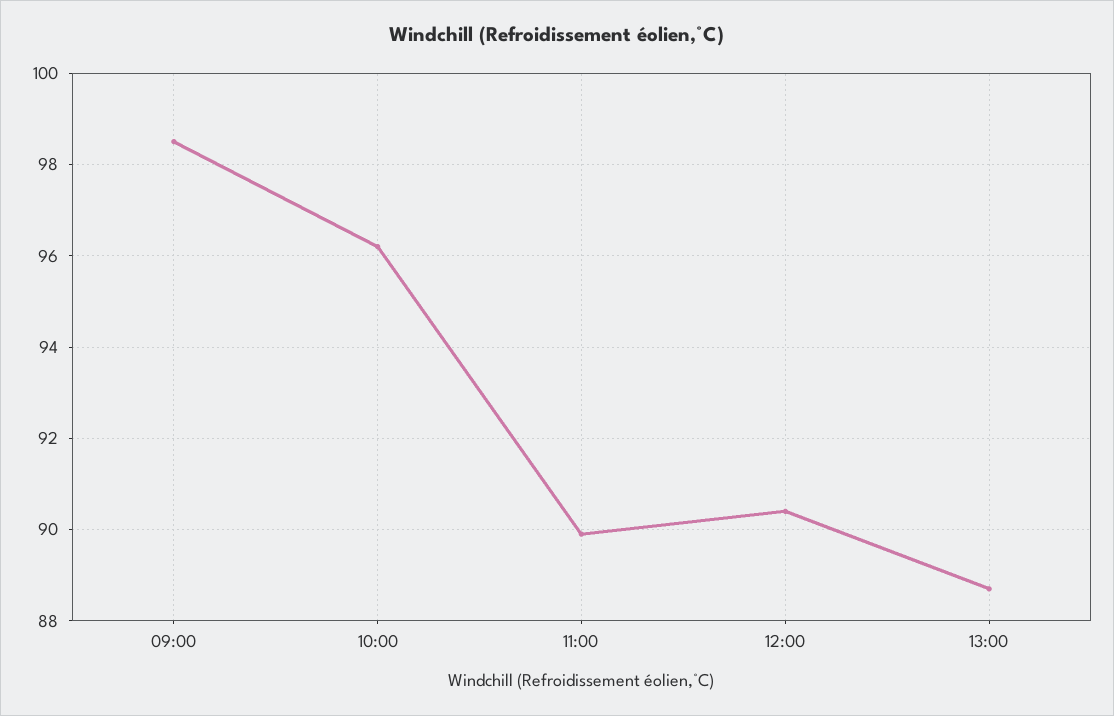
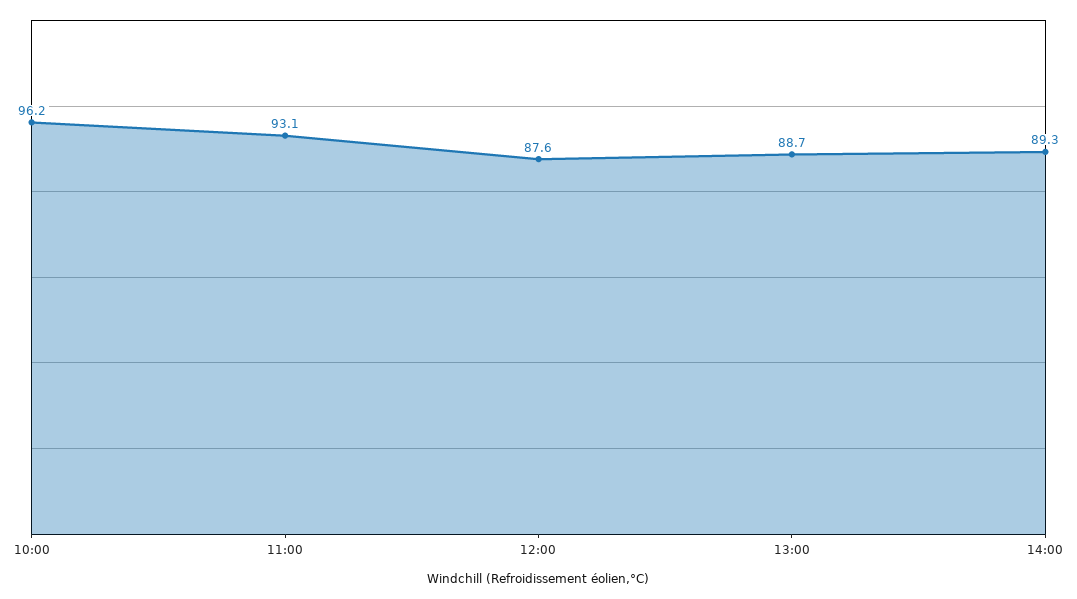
09:00: 98.5 -> none
11:00: 90 -> 93.1
12:00: 90.5 -> 87.6
14:00: none -> 89.3

